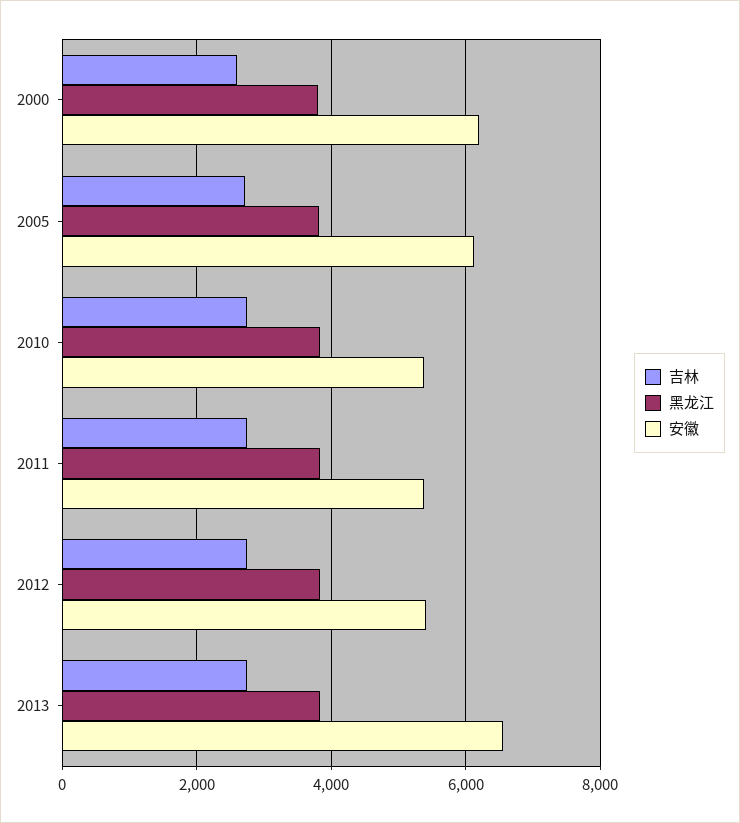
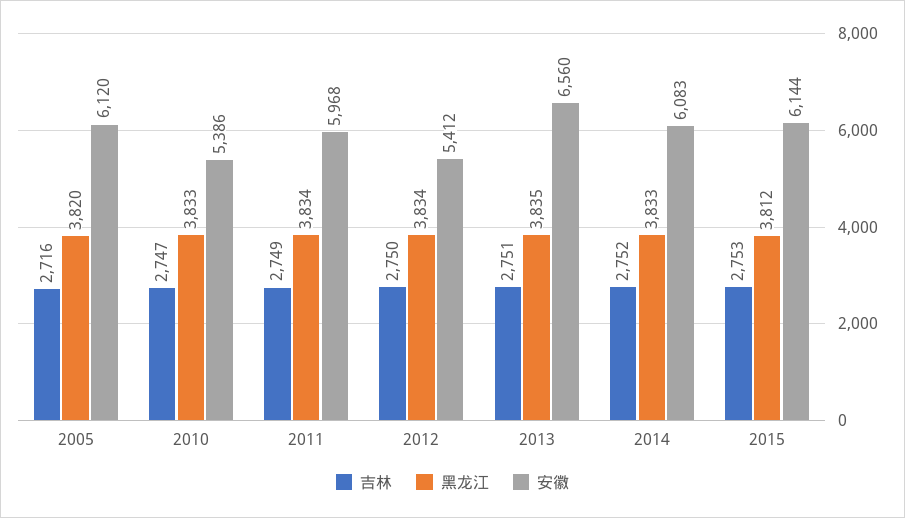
吉林, 2000: 2600 -> none
黑龙江, 2000: 3800 -> none
安徽, 2000: 6200 -> none
安徽, 2011: 5400 -> 5968
吉林, 2014: none -> 2752
黑龙江, 2014: none -> 3833
安徽, 2014: none -> 6083
吉林, 2015: none -> 2753
黑龙江, 2015: none -> 3812
安徽, 2015: none -> 6144

